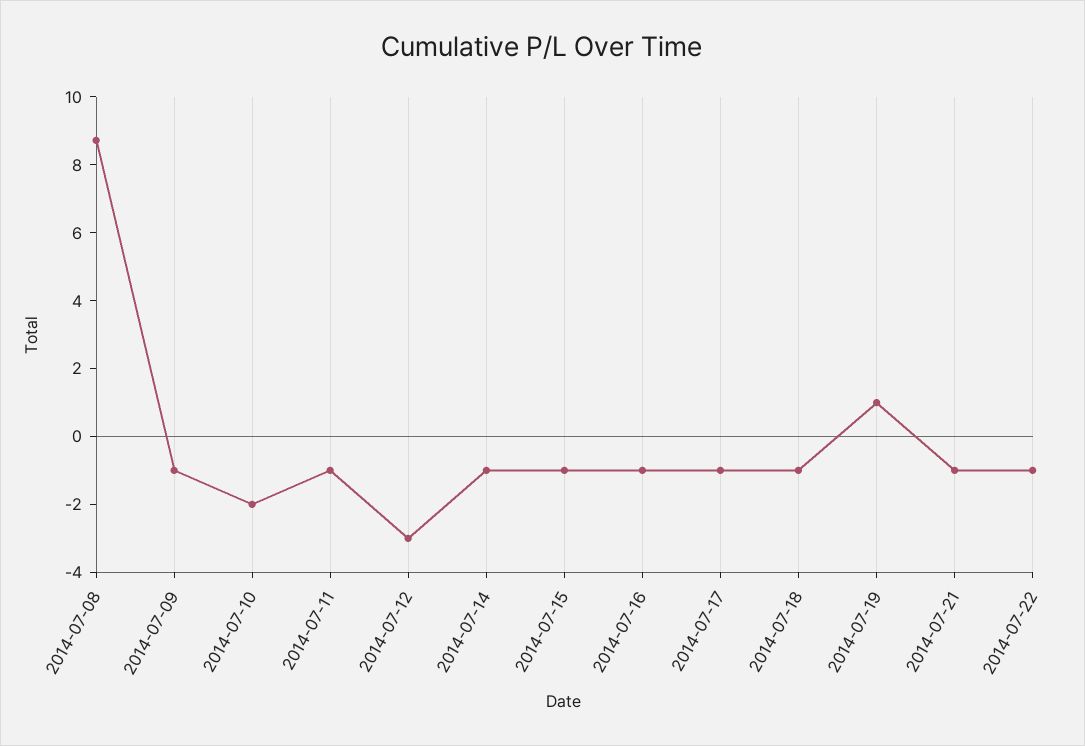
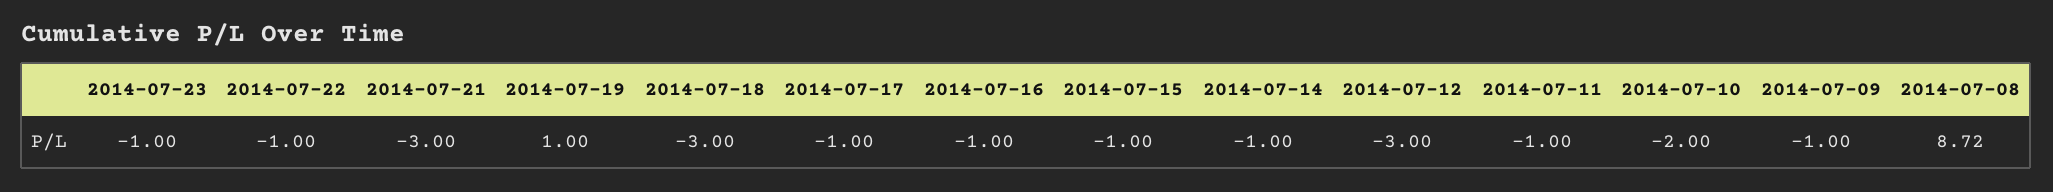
2014-07-18: -1 -> -3
2014-07-21: -1 -> -3
2014-07-23: none -> -1

